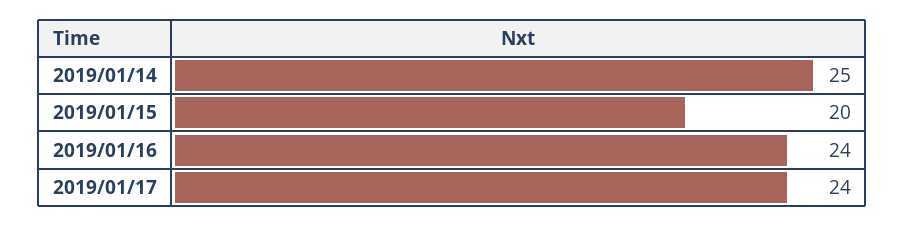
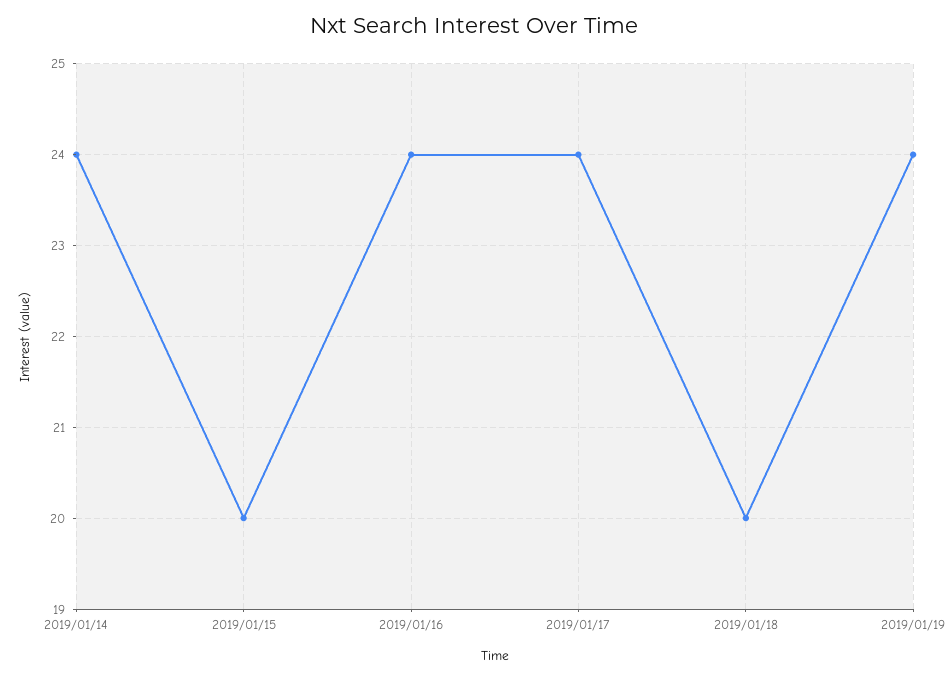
2019/01/14: 25 -> 24
2019/01/18: none -> 20
2019/01/19: none -> 24

